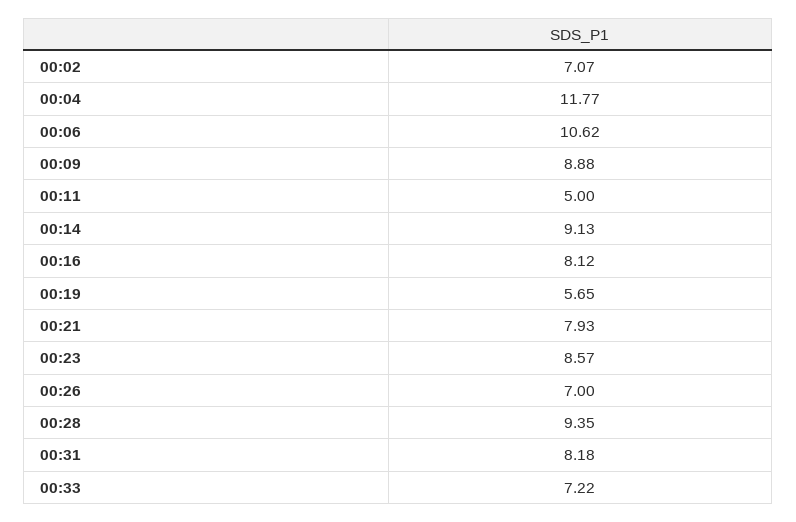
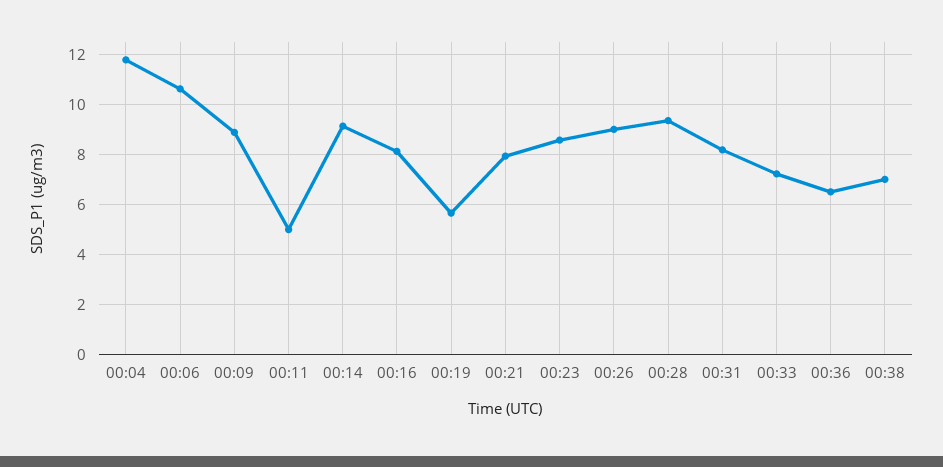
00:02: 7.07 -> none
00:26: 7 -> 9
00:36: none -> 6.5
00:38: none -> 7

